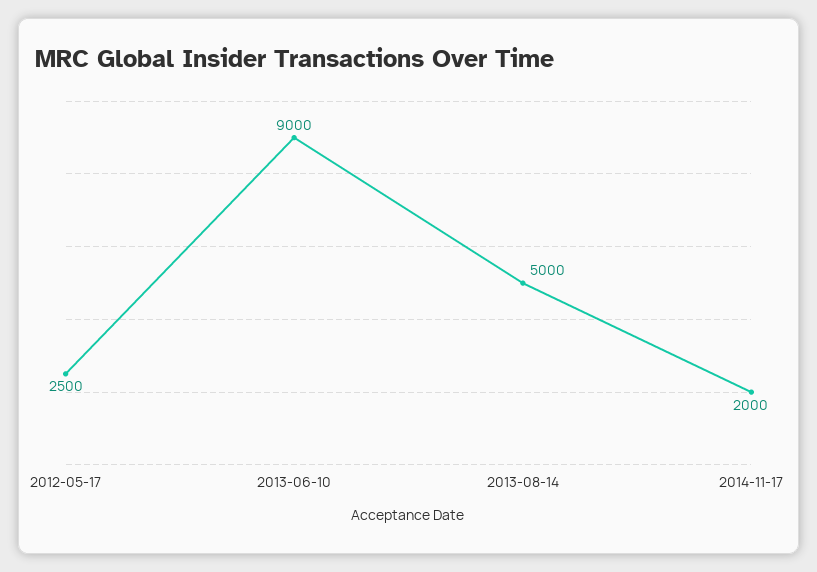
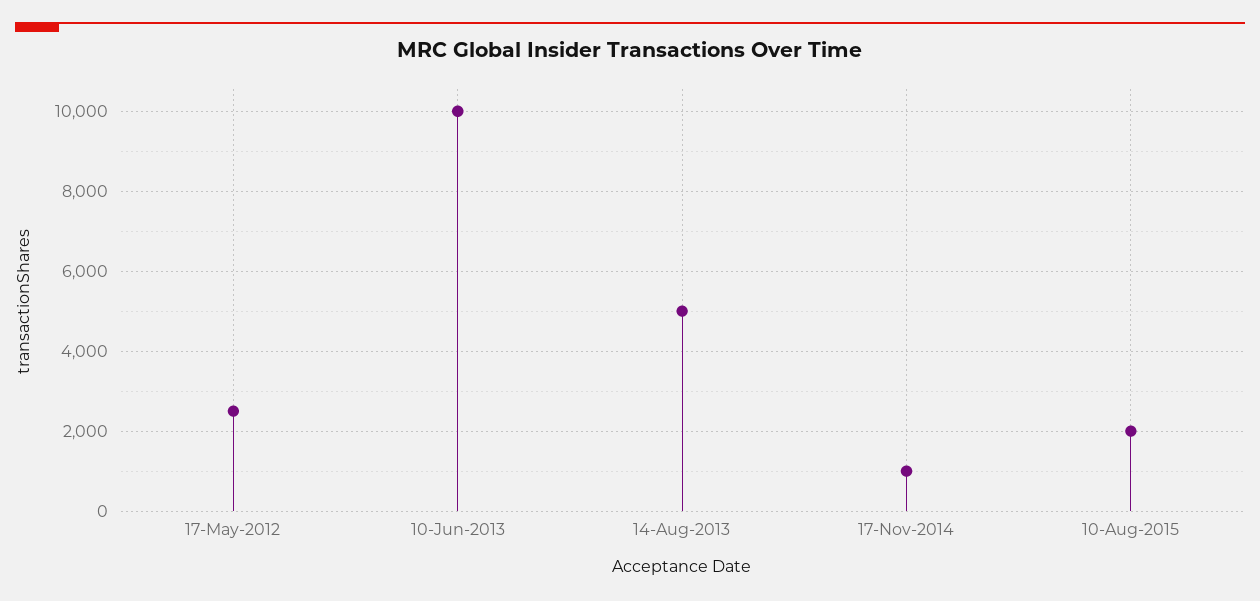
2013-06-10: 9000 -> 10000
2014-11-17: 2000 -> 1000
10-Aug-2015: none -> 2000

